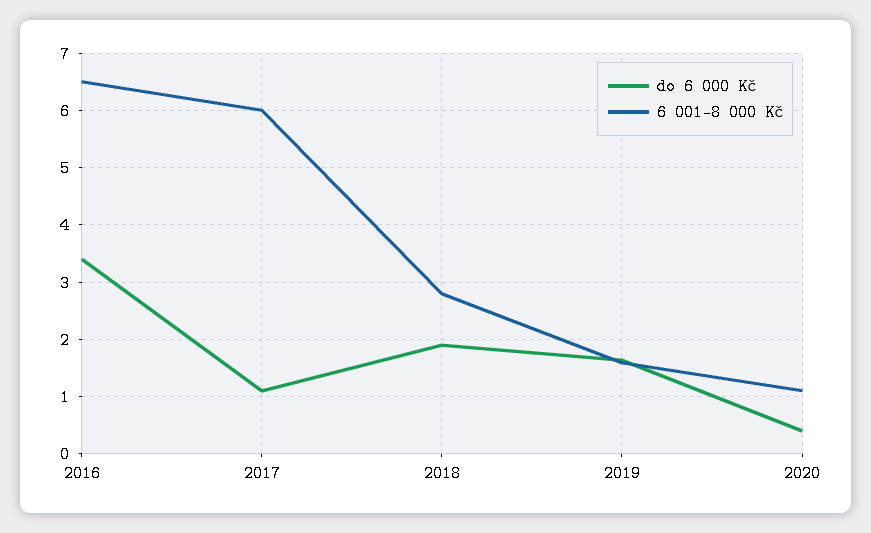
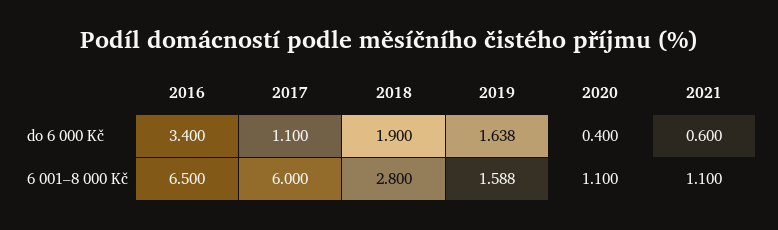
do 6 000 Kč, 2021: none -> 0.6
6 001–8 000 Kč, 2021: none -> 1.1

